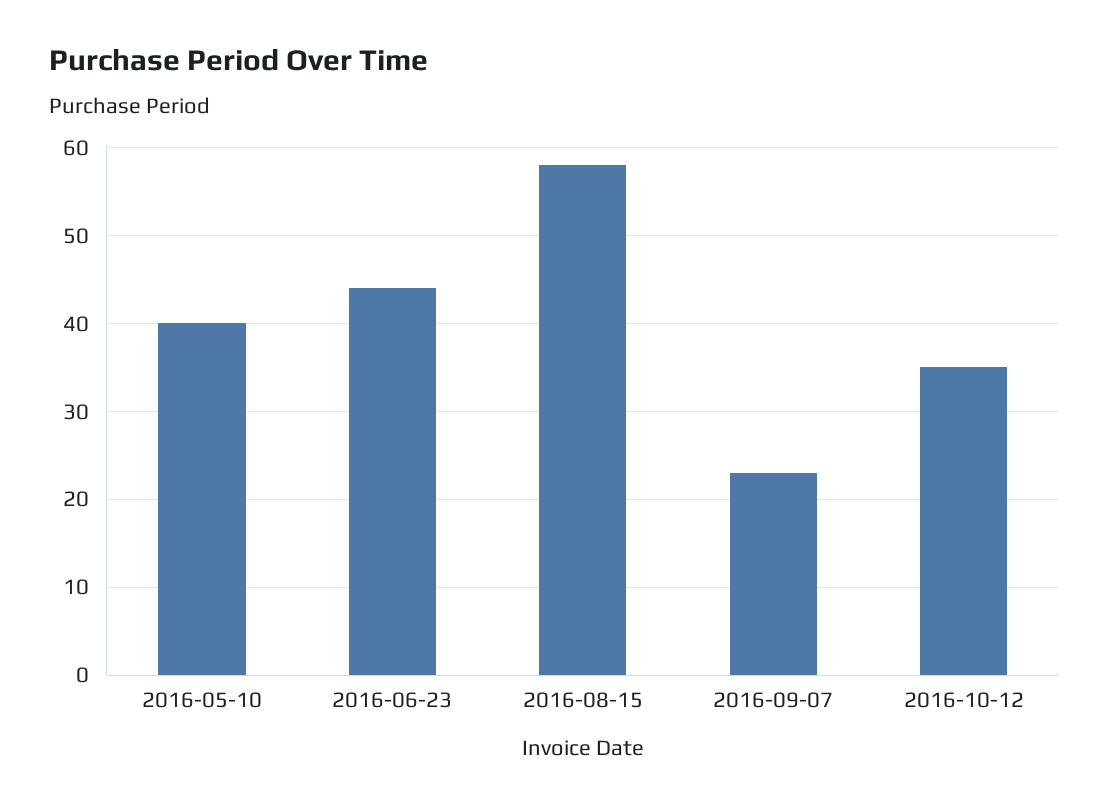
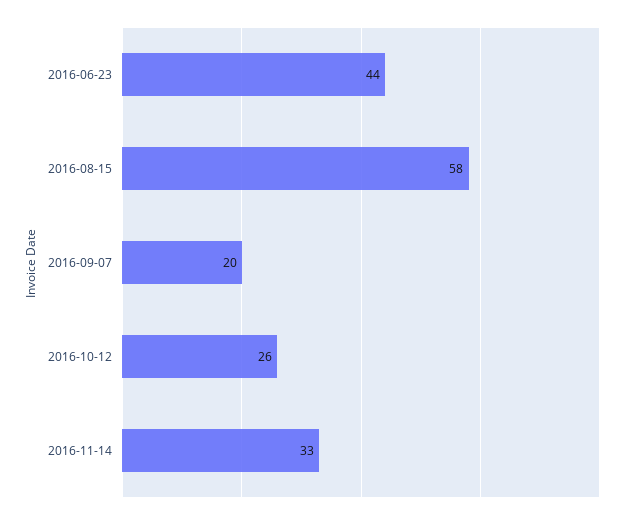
2016-05-10: 40 -> none
2016-09-07: 23 -> 20
2016-10-12: 35 -> 26
2016-11-14: none -> 33

